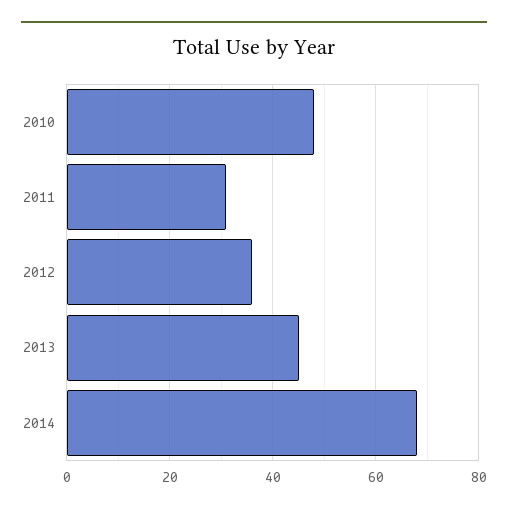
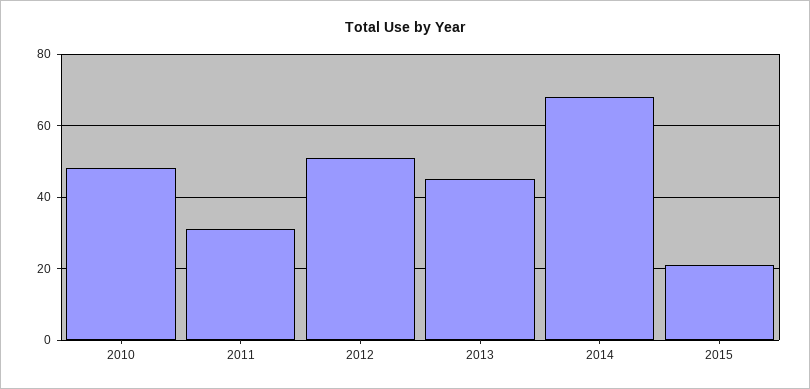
2012: 35 -> 50
2015: none -> 20

